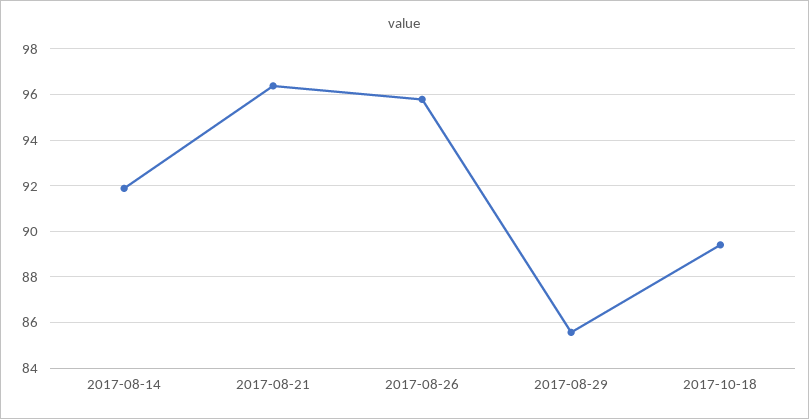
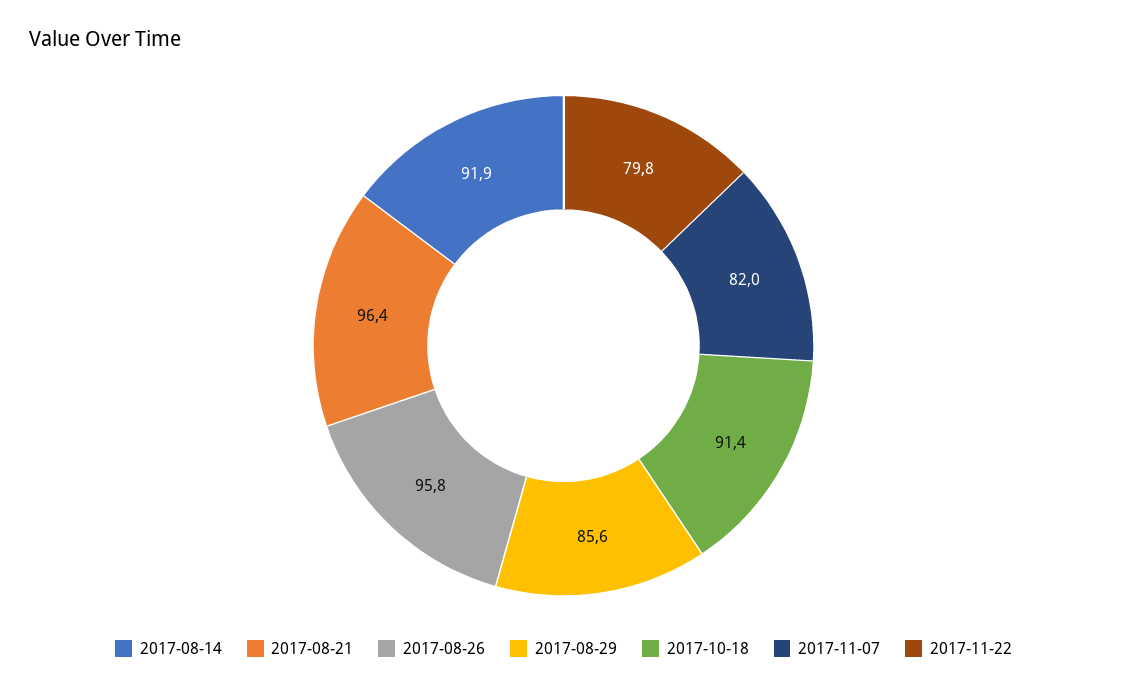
2017-10-18: 89.5 -> 91.4
2017-11-07: none -> 82
2017-11-22: none -> 79.8

